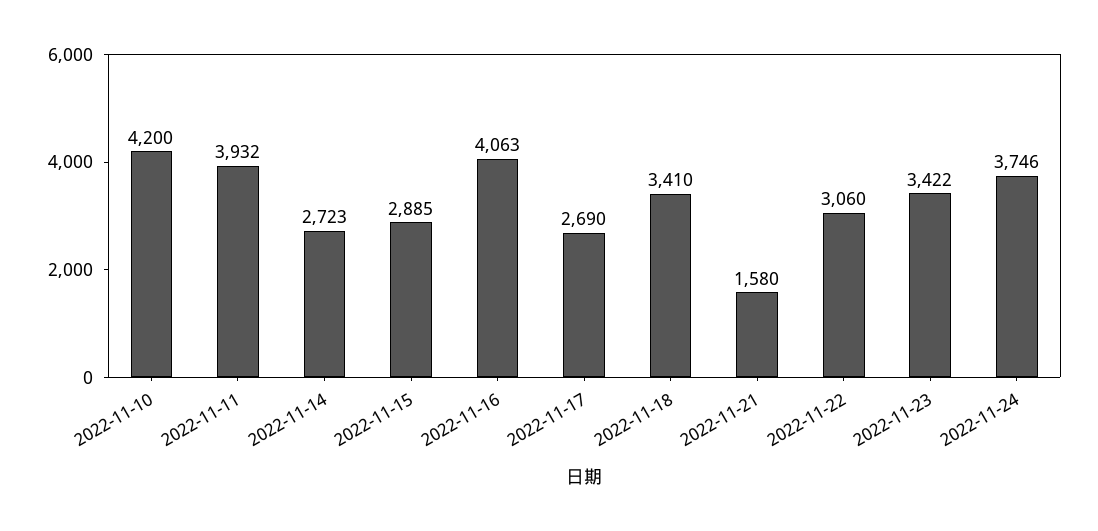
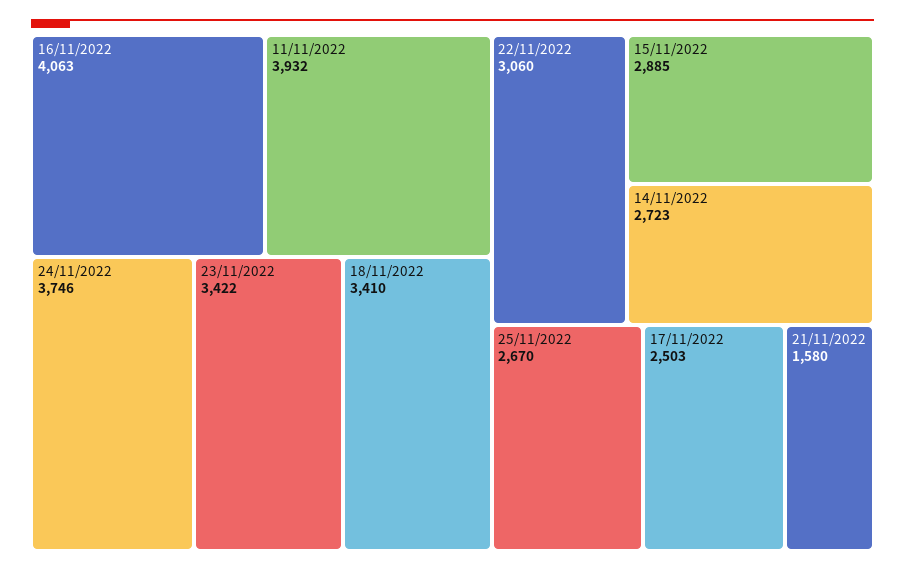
2022-11-10: 4200 -> none
2022-11-17: 2690 -> 2503
25/11/2022: none -> 2670

